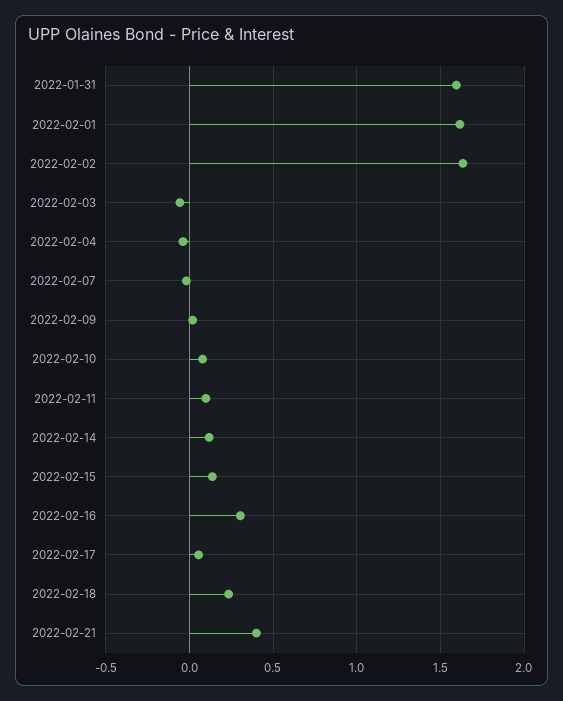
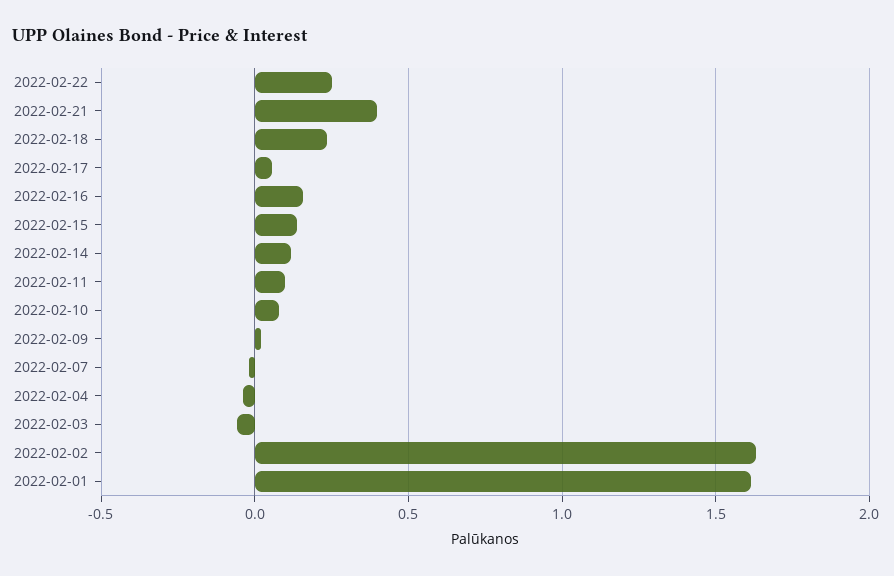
2022-01-31: 1.6 -> none
2022-02-16: 0.3 -> 0.15
2022-02-22: none -> 0.25

